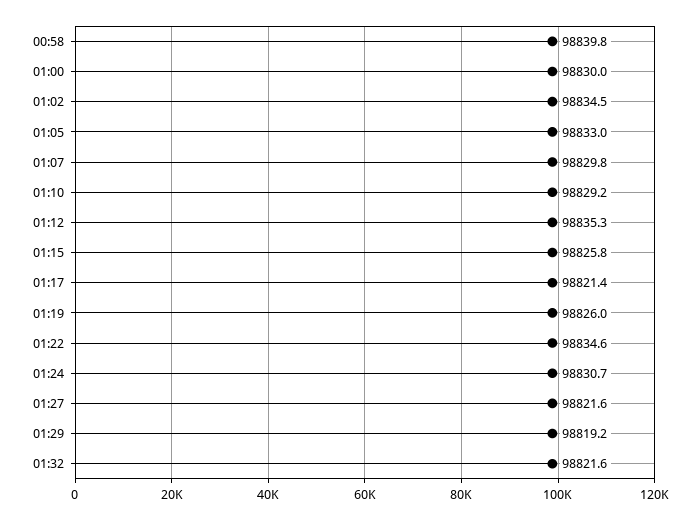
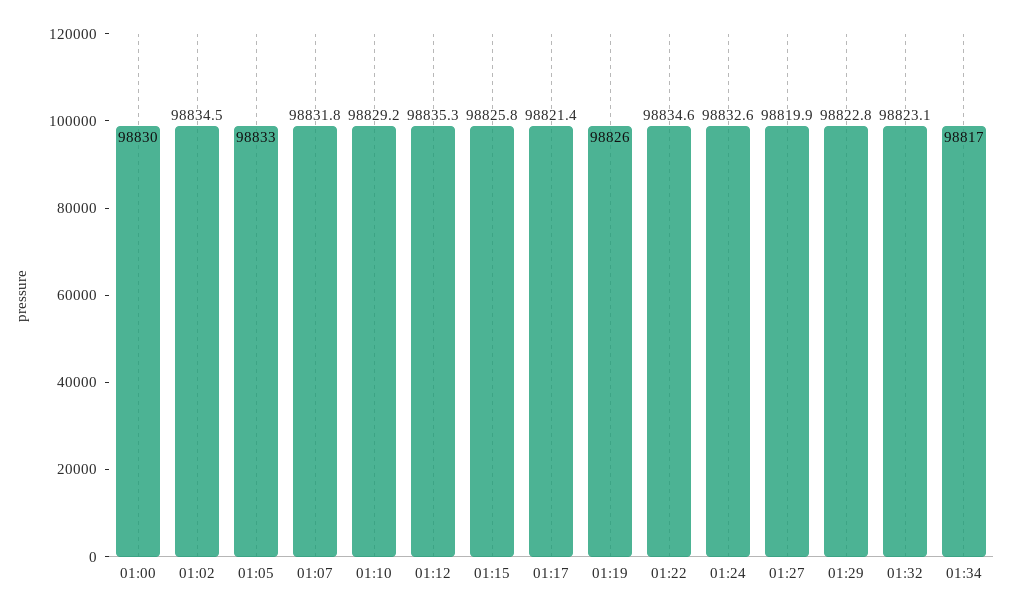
00:58: 98839.8 -> none
01:07: 98829.8 -> 98831.8
01:24: 98830.7 -> 98832.6
01:27: 98821.6 -> 98819.9
01:29: 98819.2 -> 98822.8
01:32: 98821.6 -> 98823.1
01:34: none -> 98817

